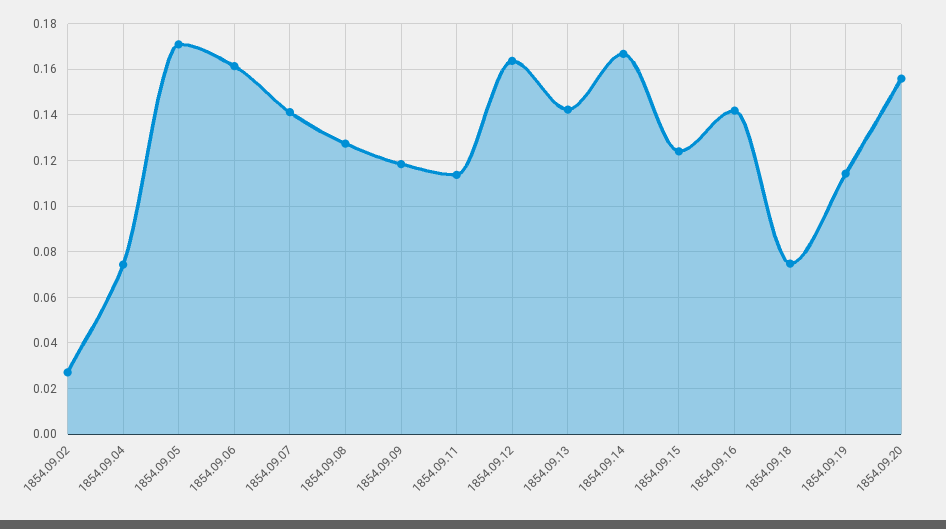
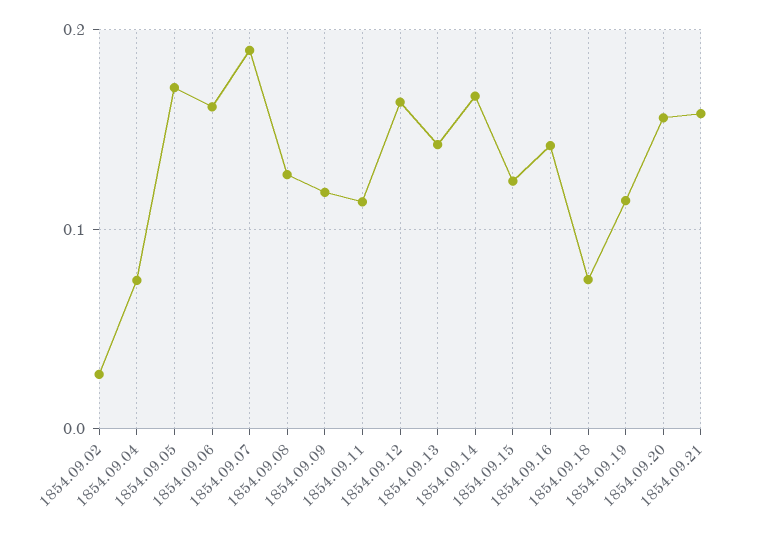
1854.09.07: 0.14 -> 0.19
1854.09.21: none -> 0.16

